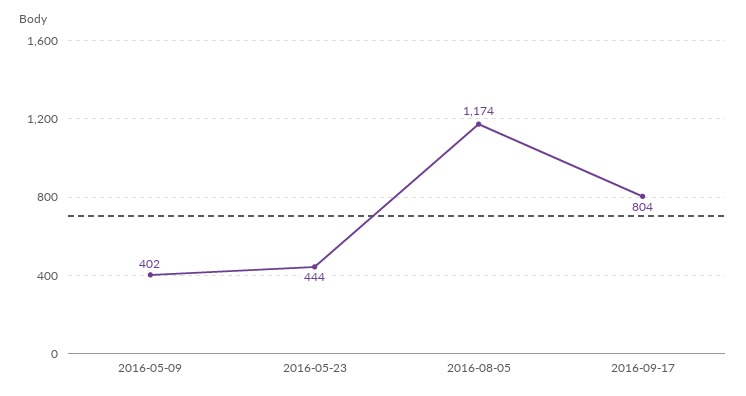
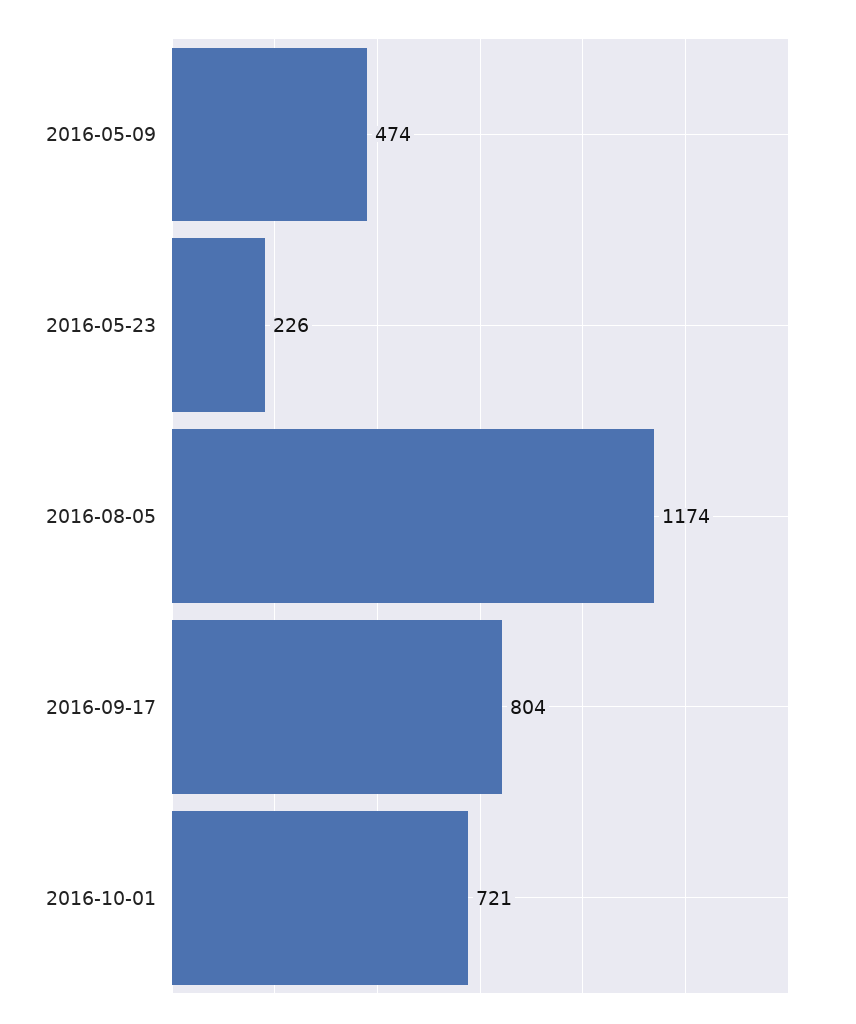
2016-05-09: 402 -> 474
2016-05-23: 444 -> 226
2016-10-01: none -> 721

